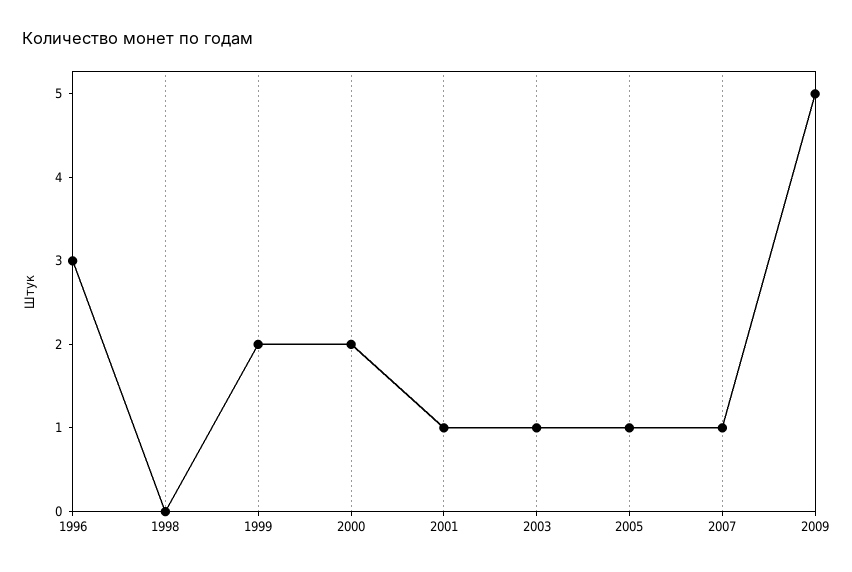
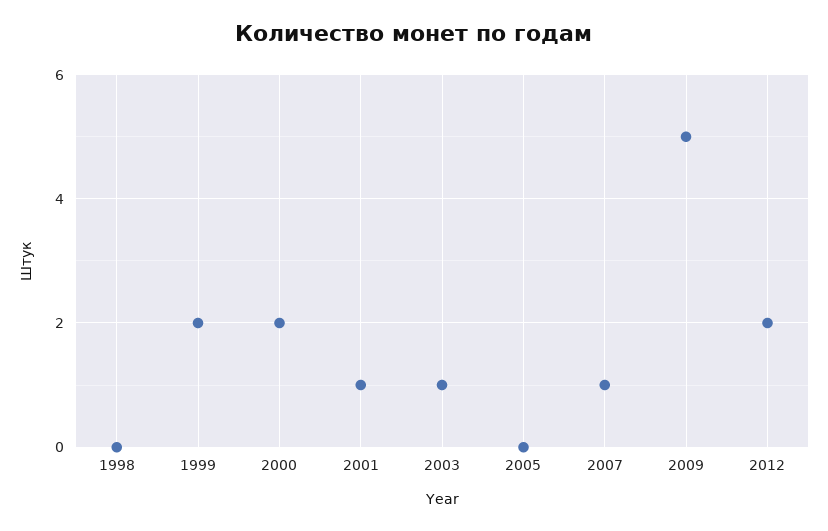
1996: 3 -> none
2005: 1 -> 0
2012: none -> 2

